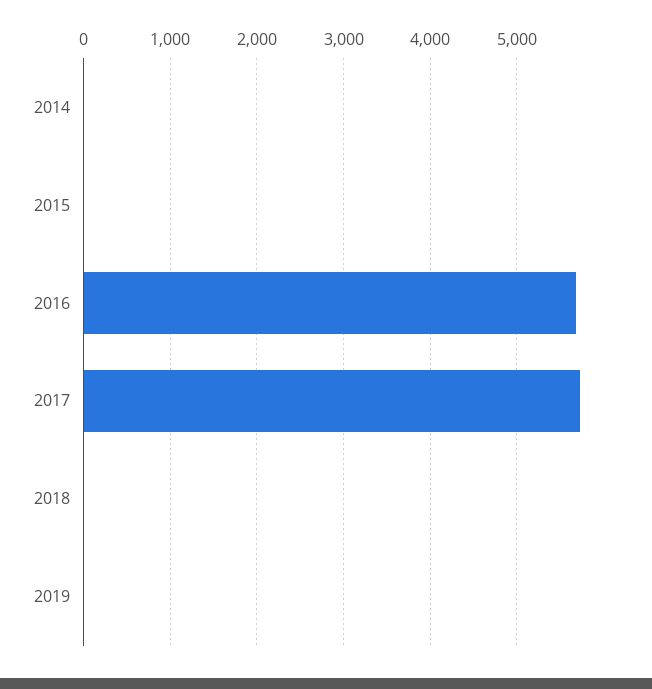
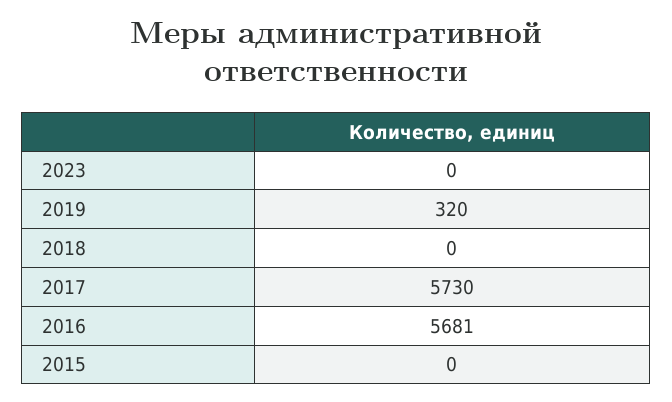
2014: 0 -> none
2019: 0 -> 320
2023: none -> 0

